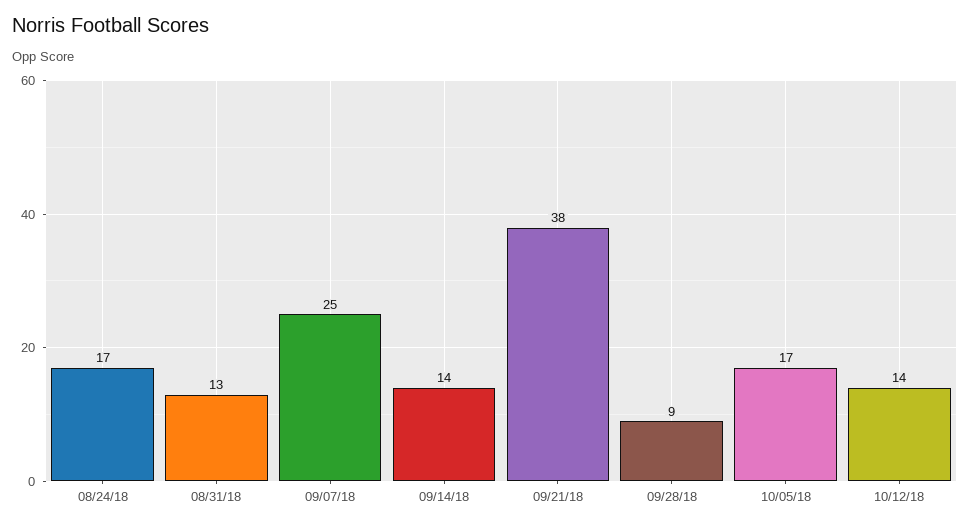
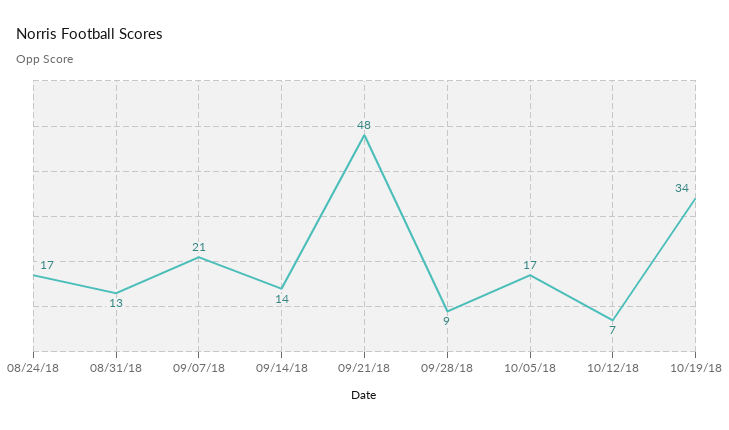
09/07/18: 25 -> 21
09/21/18: 38 -> 48
10/12/18: 14 -> 7
10/19/18: none -> 34

